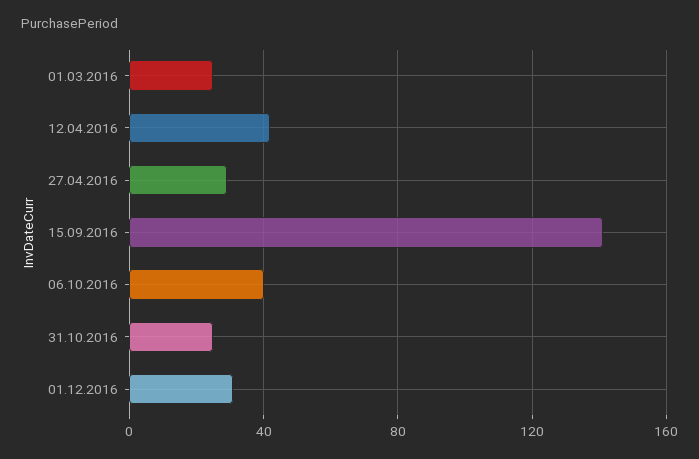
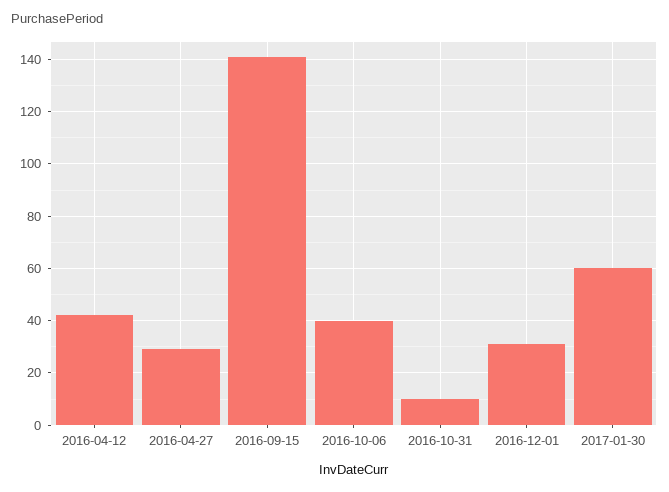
01.03.2016: 25 -> none
31.10.2016: 25 -> 10
2017-01-30: none -> 60

